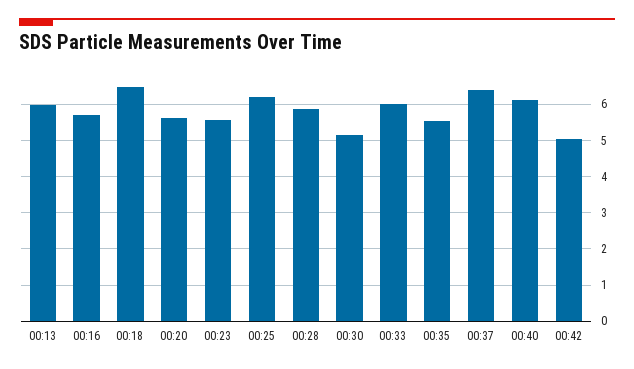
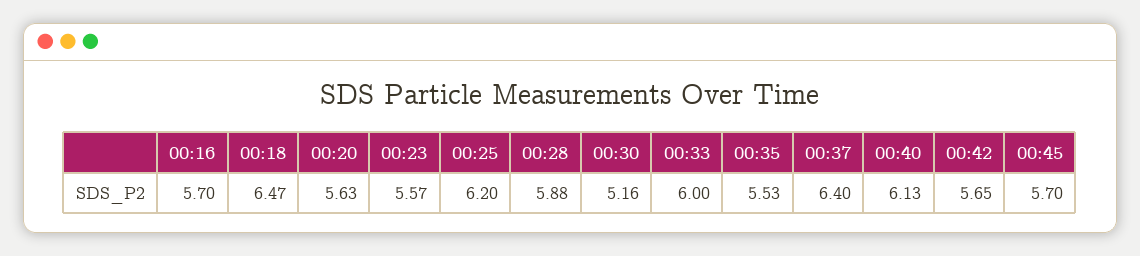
00:13: 6 -> none
00:42: 5 -> 5.65
00:45: none -> 5.7

